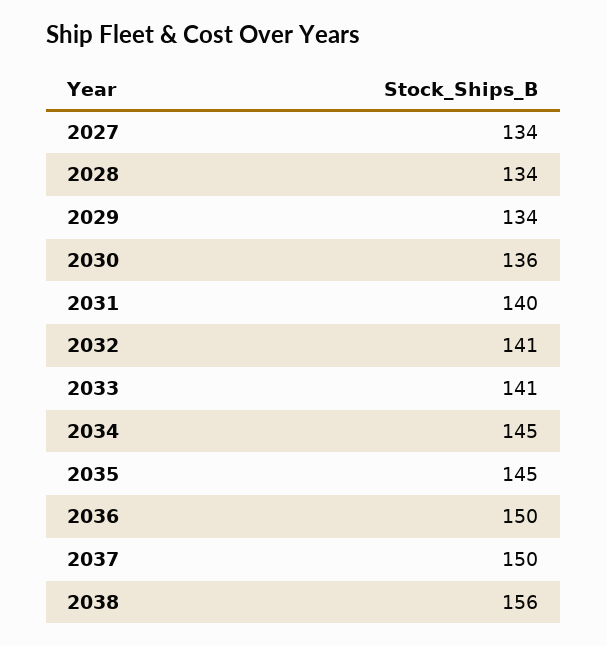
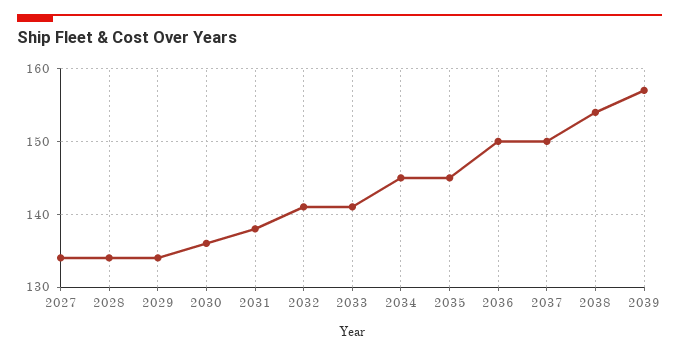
2031: 140 -> 138
2038: 156 -> 154
2039: none -> 157

